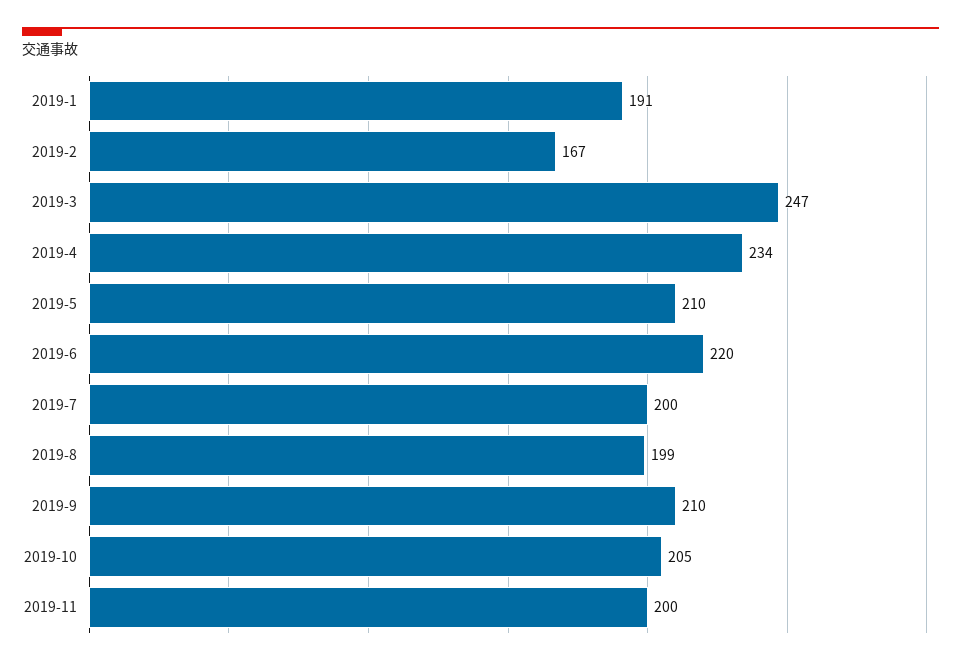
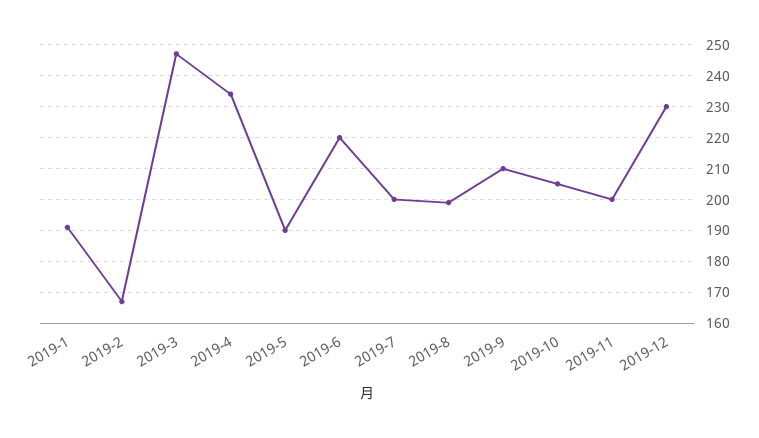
2019-5: 210 -> 190
2019-12: none -> 230

